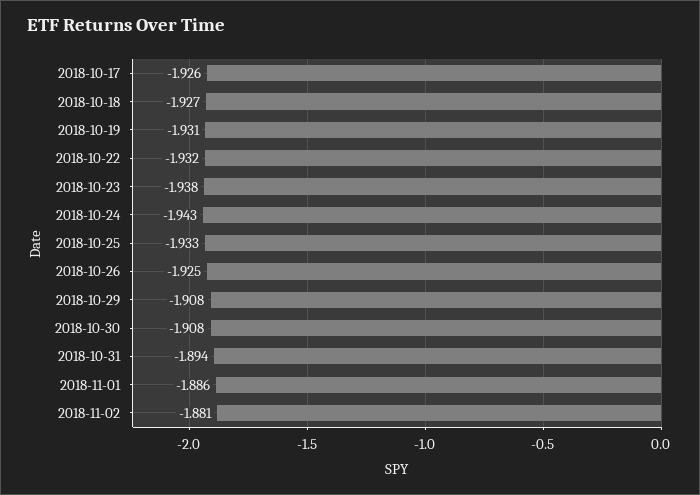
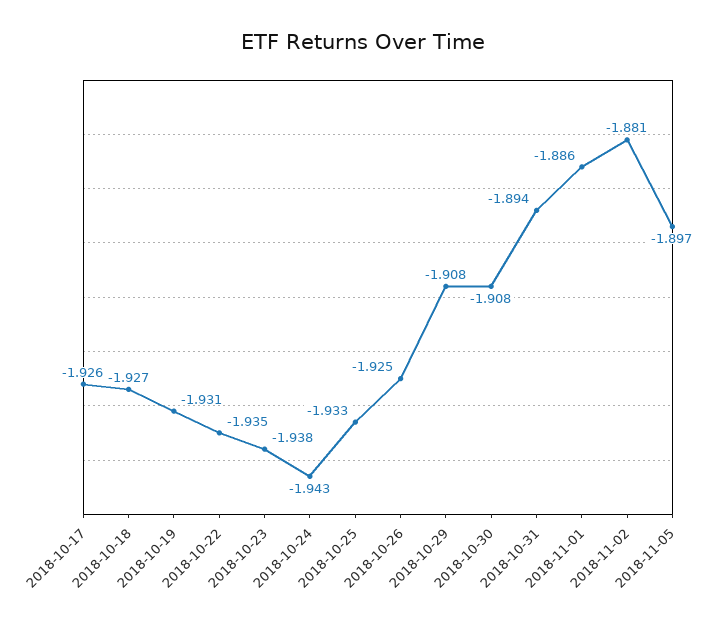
2018-10-22: -1.932 -> -1.935
2018-11-05: none -> -1.897

